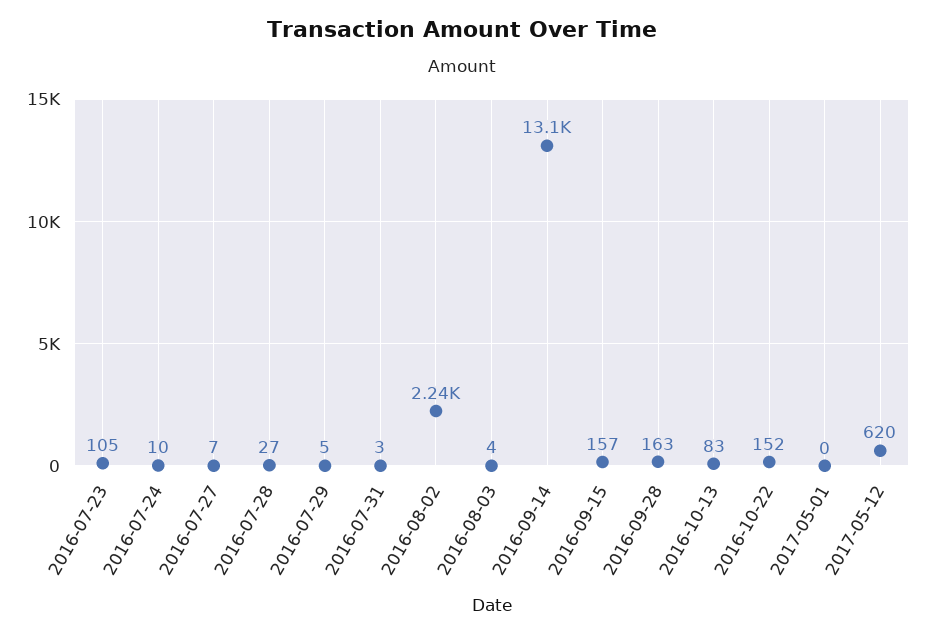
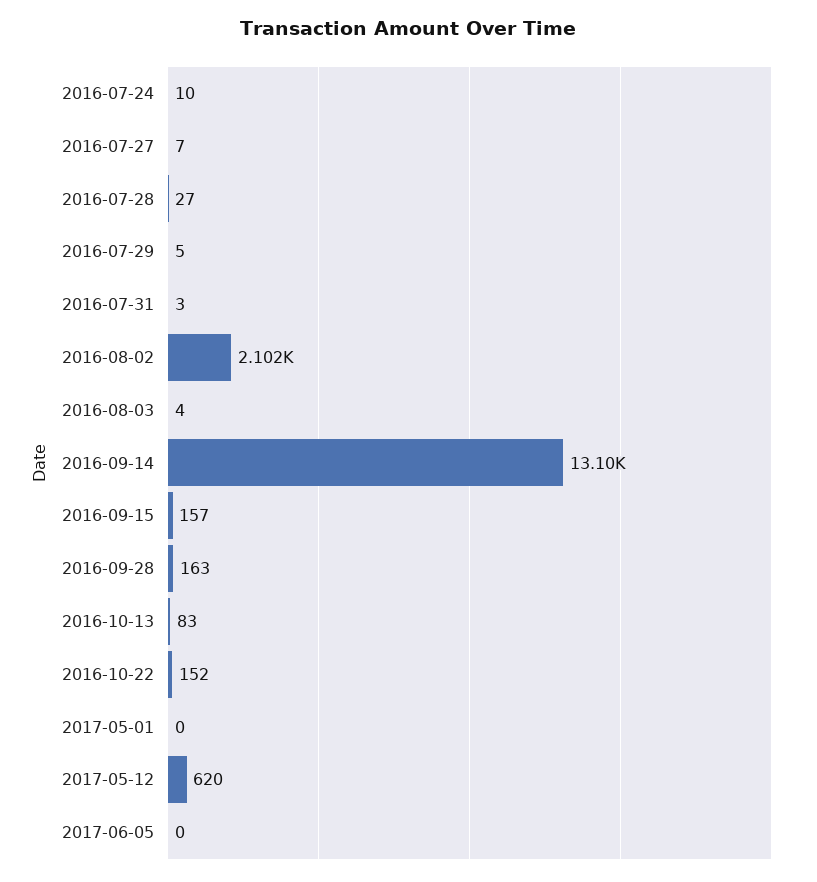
2016-07-23: 105 -> none
2016-08-02: 2240 -> 2102
2017-06-05: none -> 0

